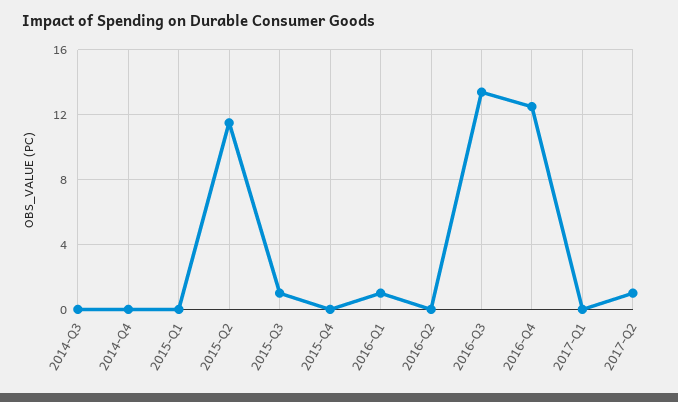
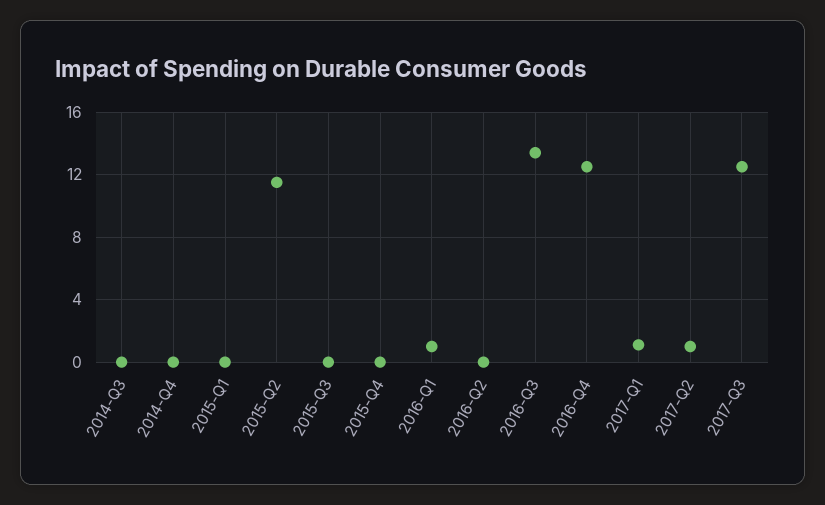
2015-Q3: 1 -> 0
2017-Q1: 0 -> 1
2017-Q3: none -> 12.5

